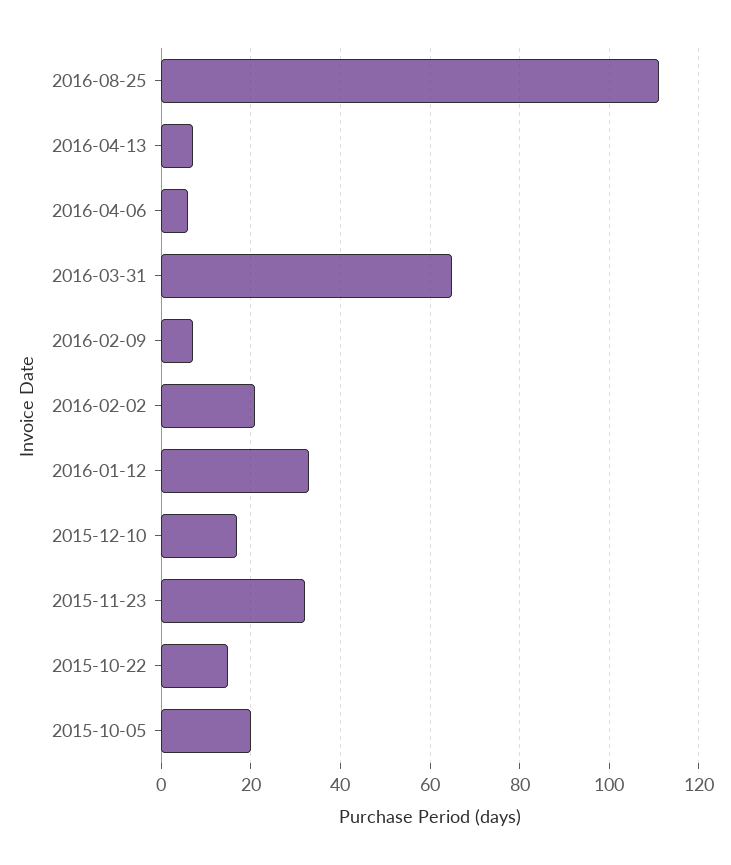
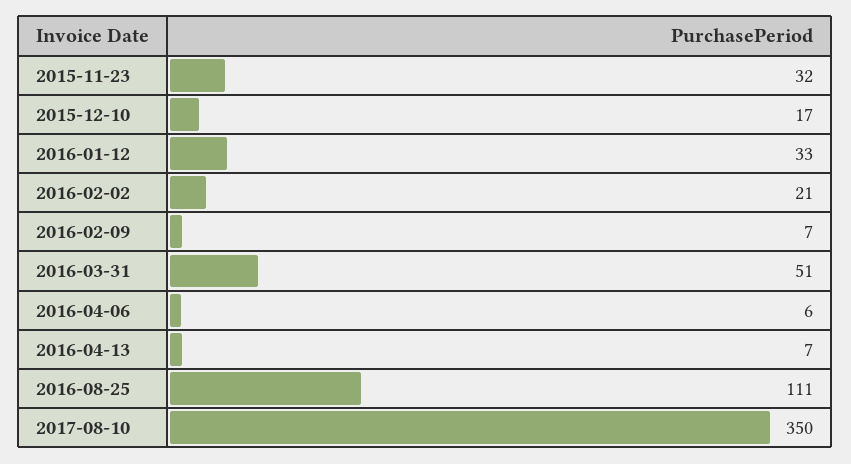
2016-03-31: 65 -> 51
2015-10-22: 15 -> none
2015-10-05: 20 -> none
2017-08-10: none -> 350

